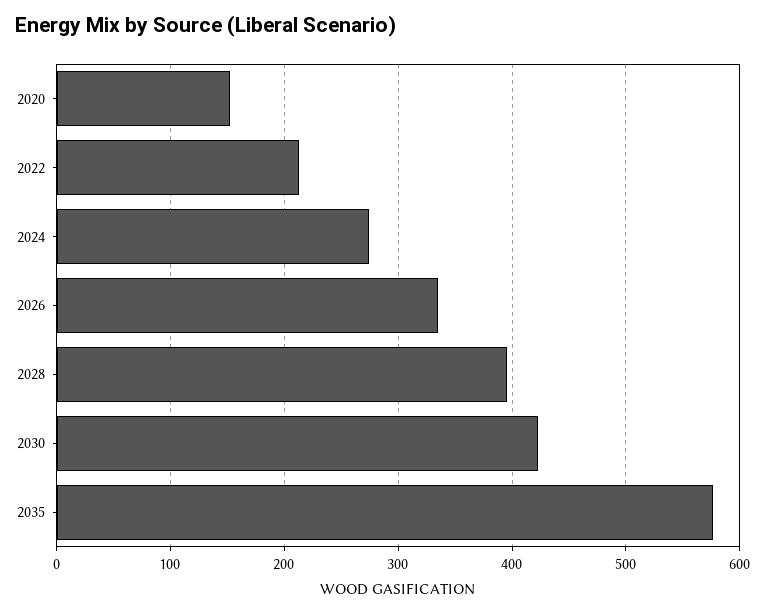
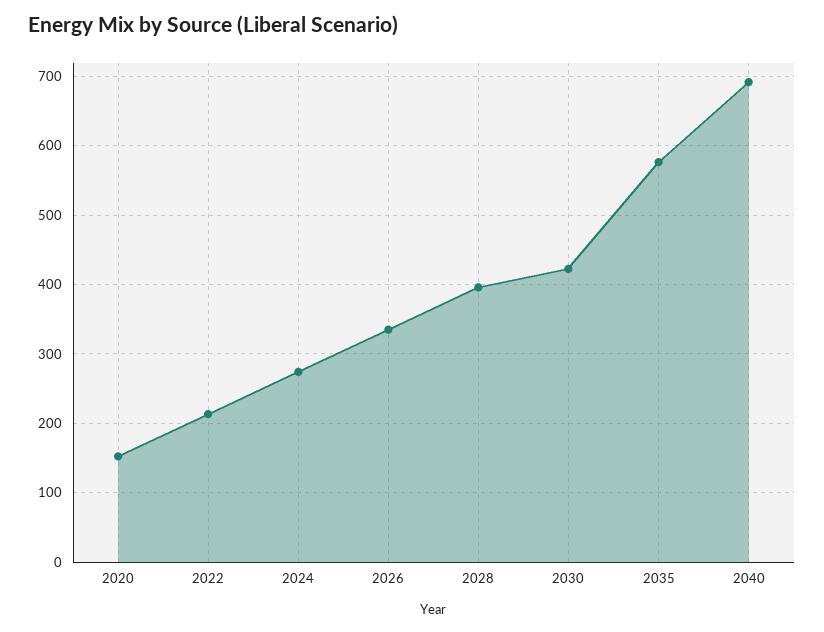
2040: none -> 690

